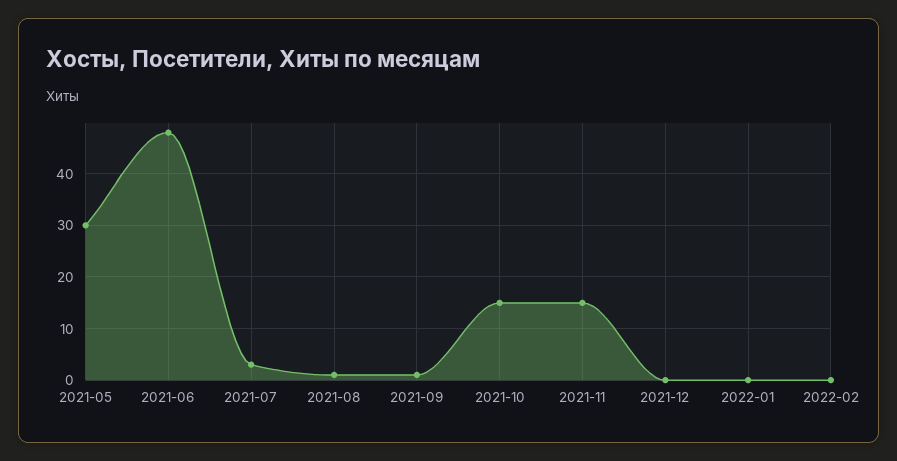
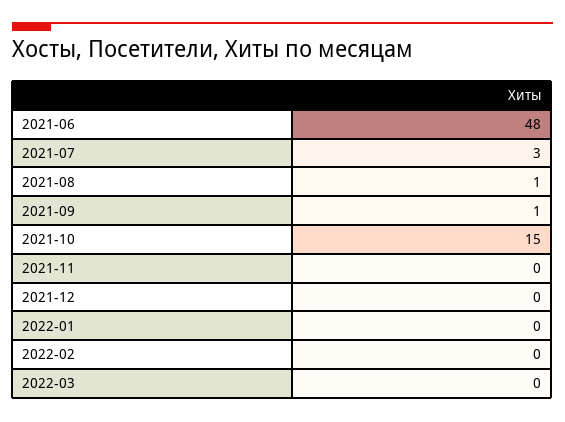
2021-05: 30 -> none
2021-11: 15 -> 0
2022-03: none -> 0

